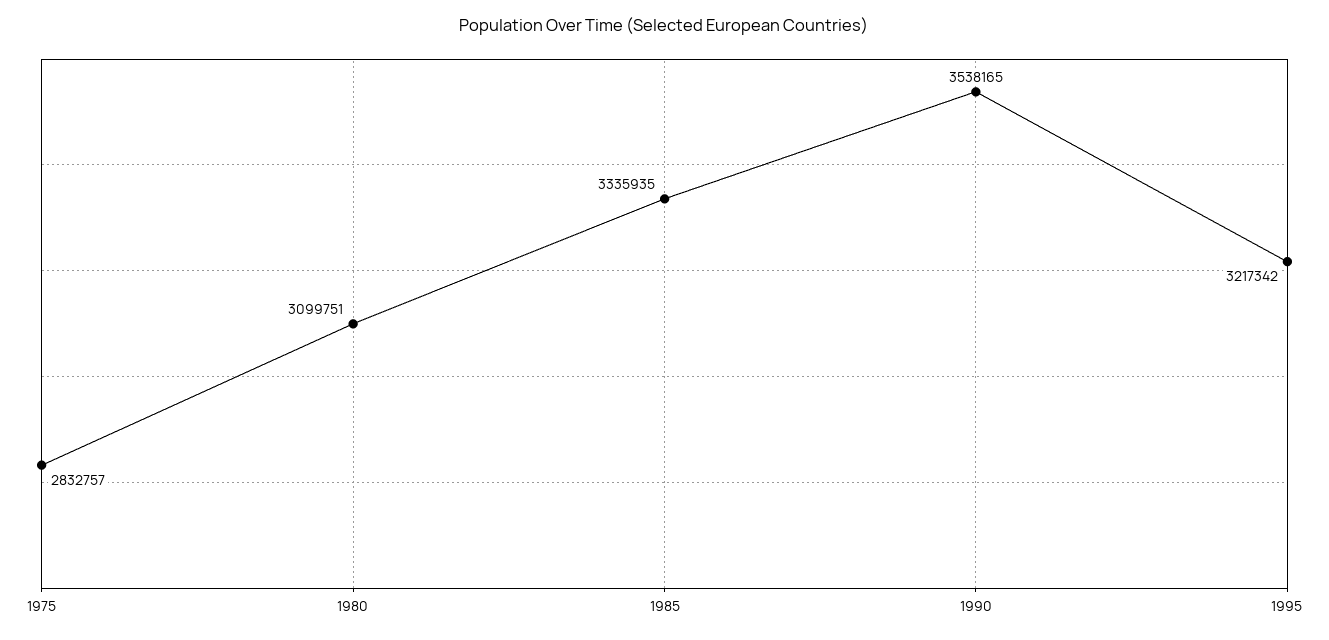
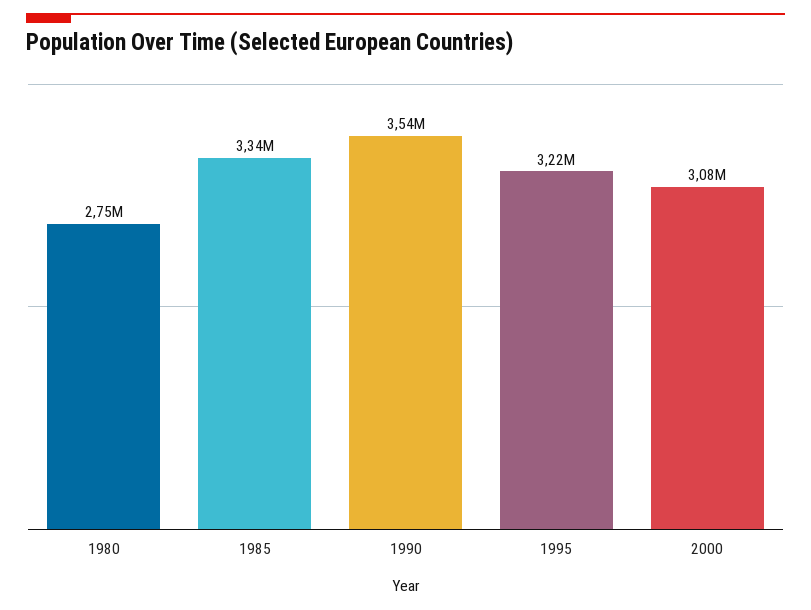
1975: 2832757 -> none
1980: 3099751 -> 2750000
2000: none -> 3080000

